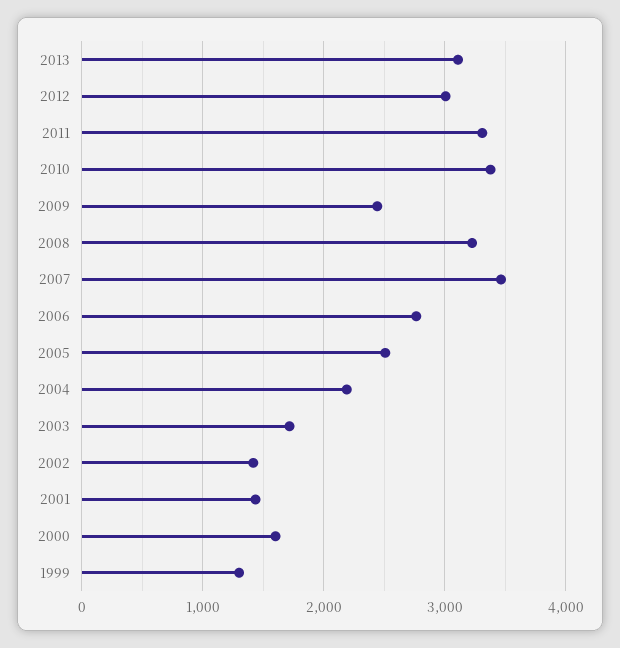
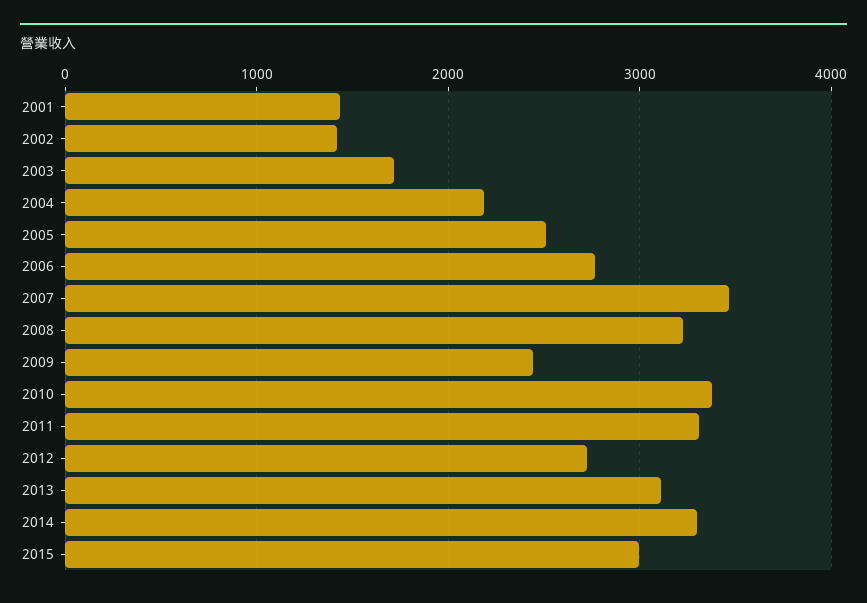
2012: 3000 -> 2700
2000: 1600 -> none
1999: 1300 -> none
2014: none -> 3300
2015: none -> 3000

